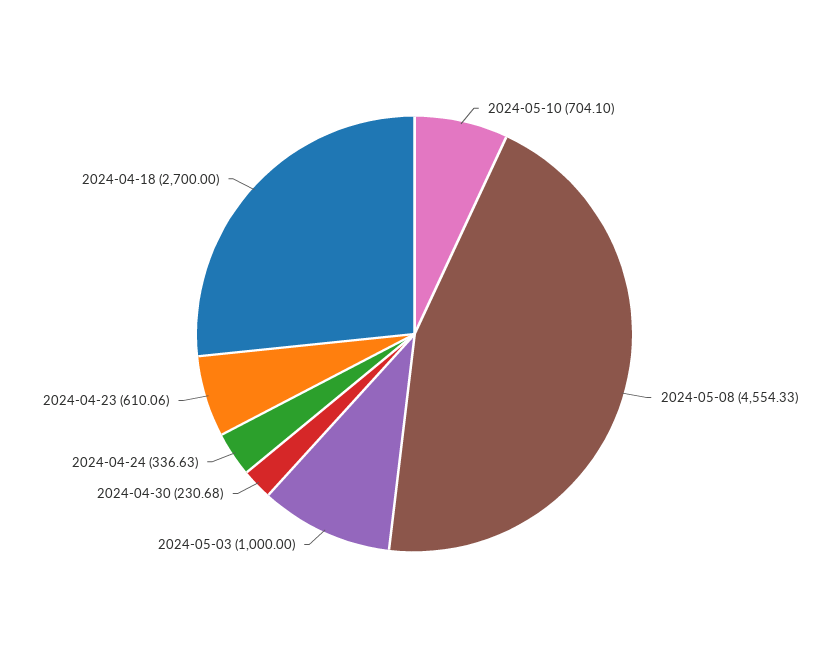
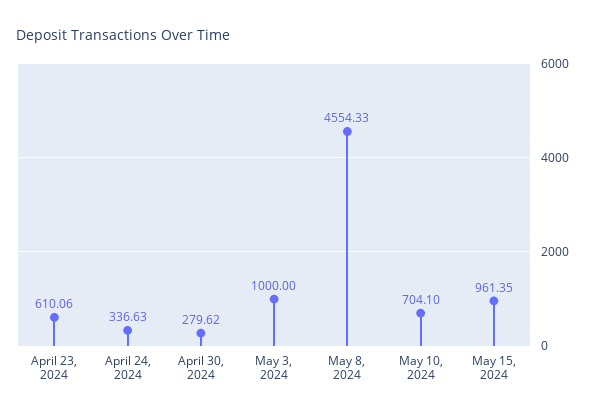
2024-04-30: 230.68 -> 279.62
2024-04-18: 2700 -> none
May 15, 2024: none -> 961.35

